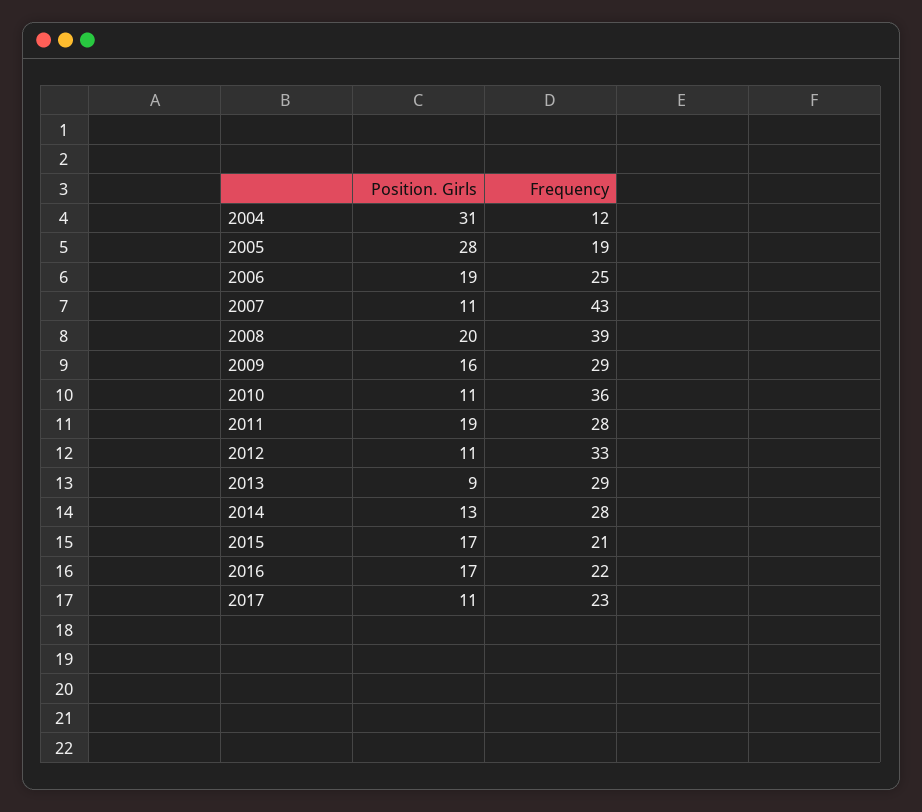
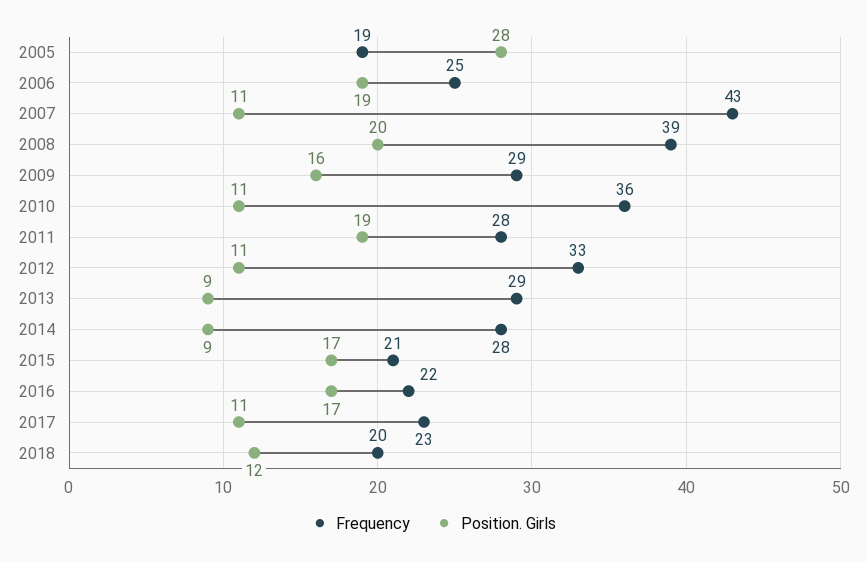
Position. Girls, 2004: 31 -> none
Frequency, 2004: 12 -> none
Position. Girls, 2014: 13 -> 9
Frequency, 2018: none -> 20
Position. Girls, 2018: none -> 12

